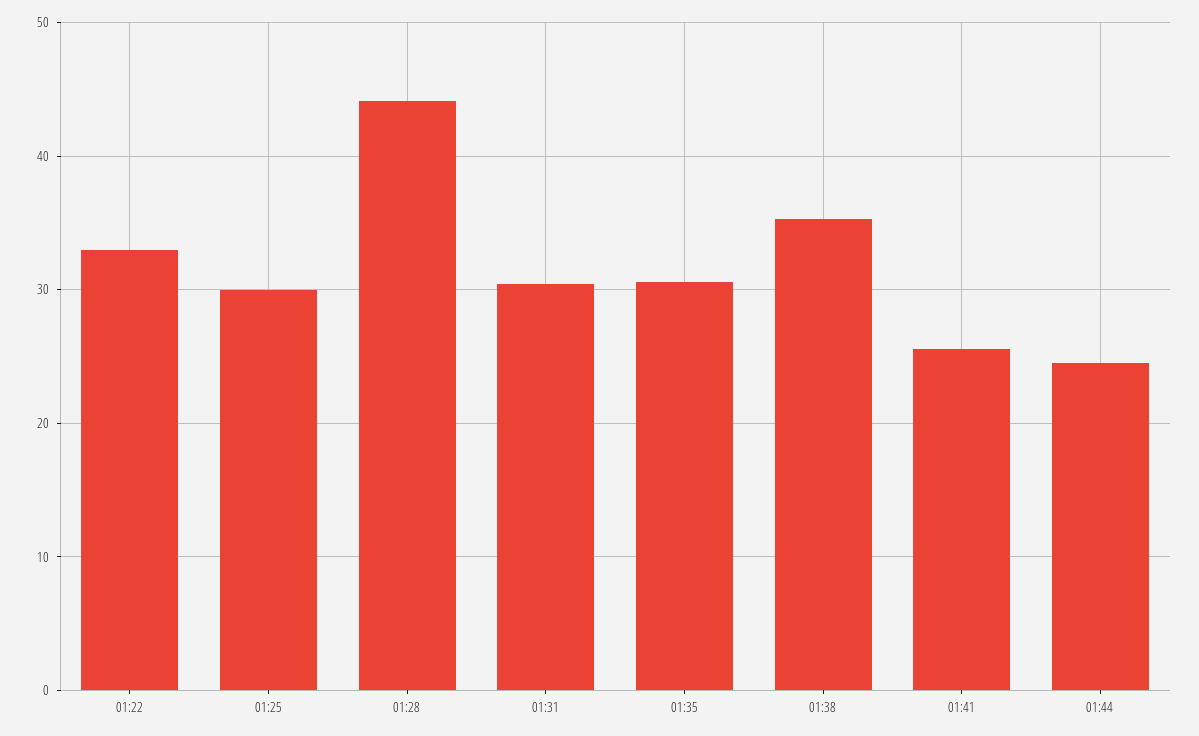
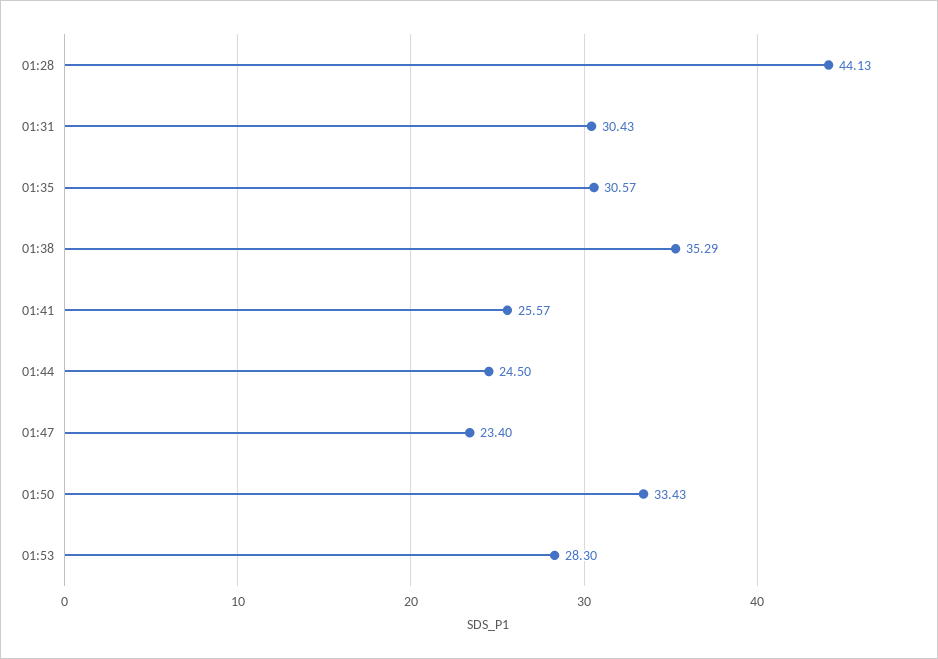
01:22: 33 -> none
01:25: 30 -> none
01:47: none -> 23.4
01:50: none -> 33.43
01:53: none -> 28.3

